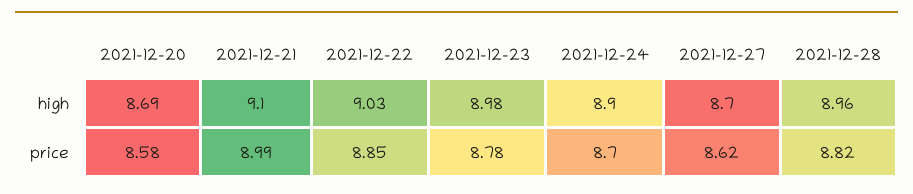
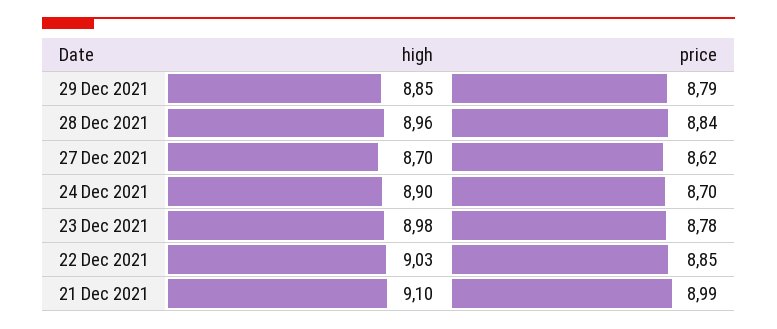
2021-12-20, high: 8.69 -> none
2021-12-20, price: 8.58 -> none
2021-12-28, price: 8.82 -> 8.84
29 Dec 2021, high: none -> 8.85
29 Dec 2021, price: none -> 8.79

